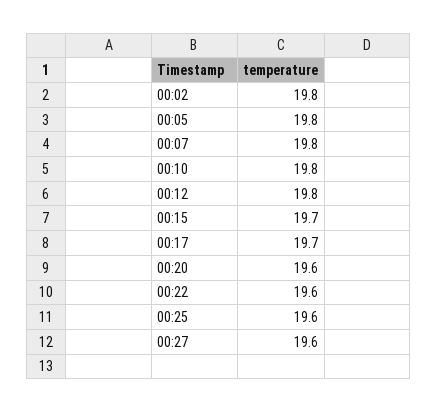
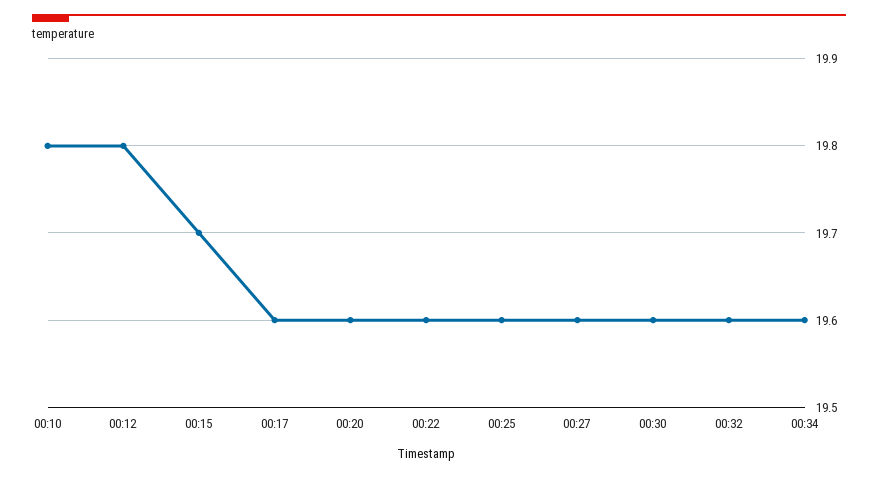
00:02: 19.8 -> none
00:05: 19.8 -> none
00:07: 19.8 -> none
00:17: 19.7 -> 19.6
00:30: none -> 19.6
00:32: none -> 19.6
00:34: none -> 19.6

